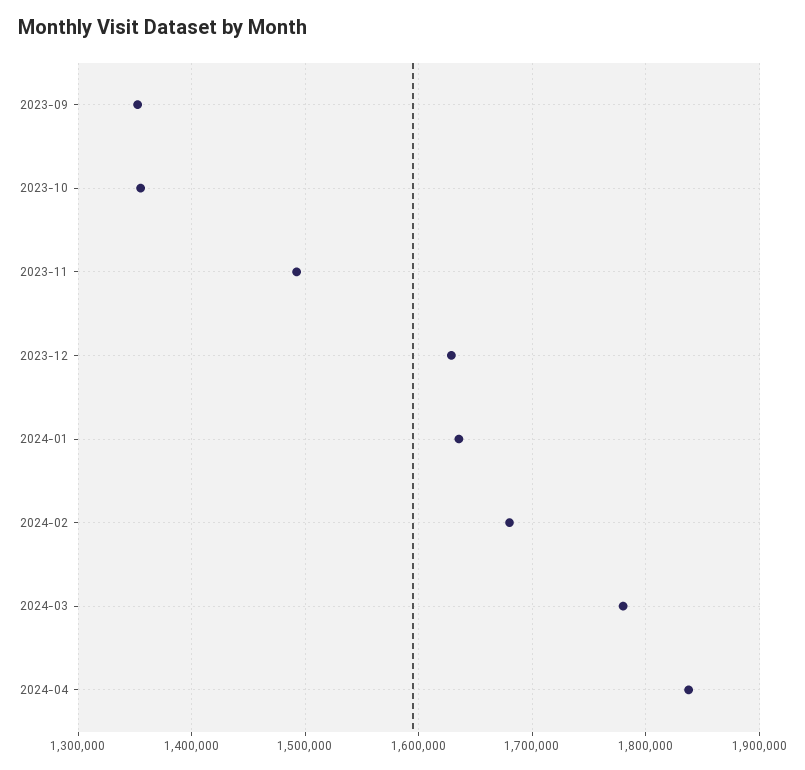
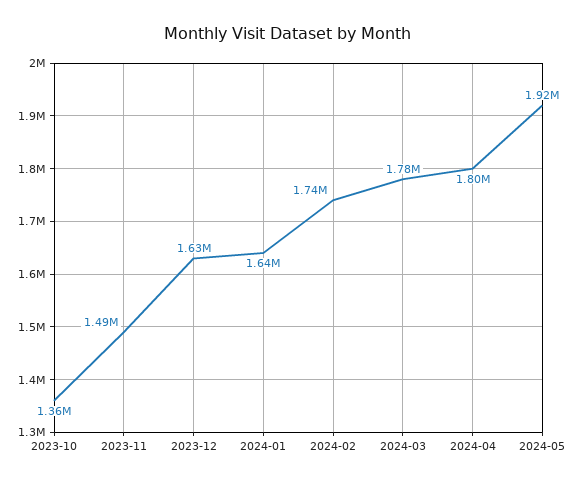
2023-09: 1350000 -> none
2024-02: 1680000 -> 1740000
2024-04: 1840000 -> 1800000
2024-05: none -> 1920000

